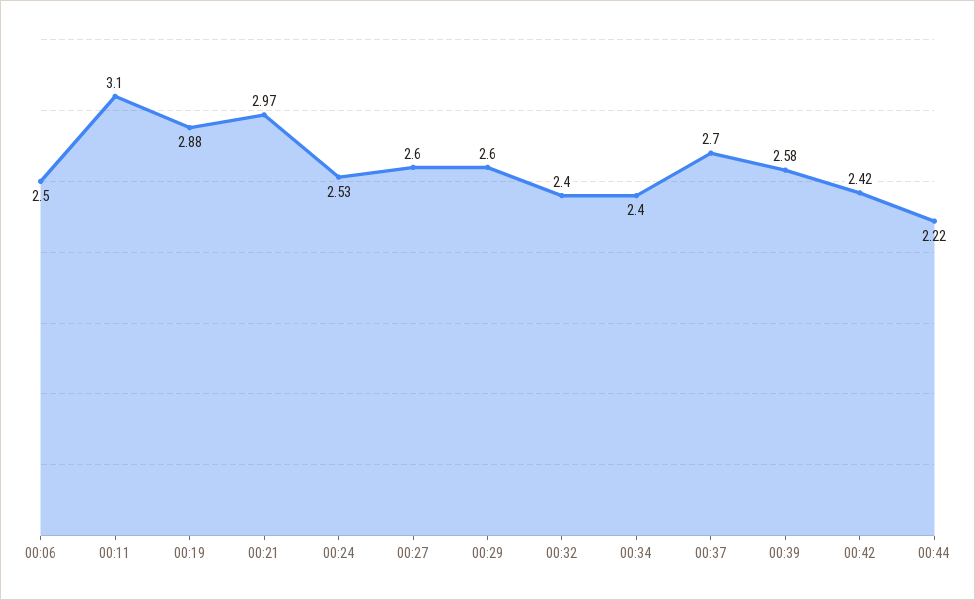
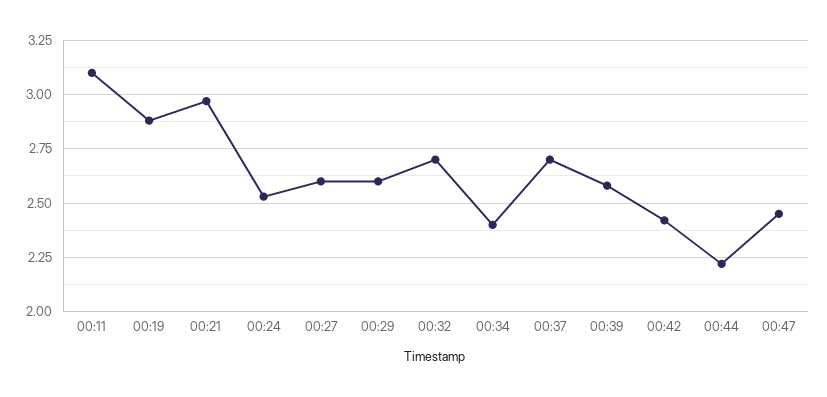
00:06: 2.5 -> none
00:32: 2.4 -> 2.7
00:47: none -> 2.45

